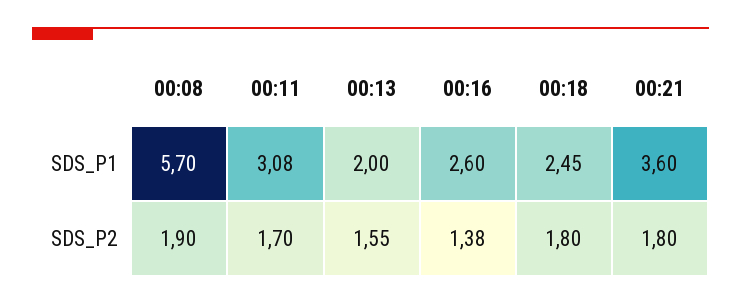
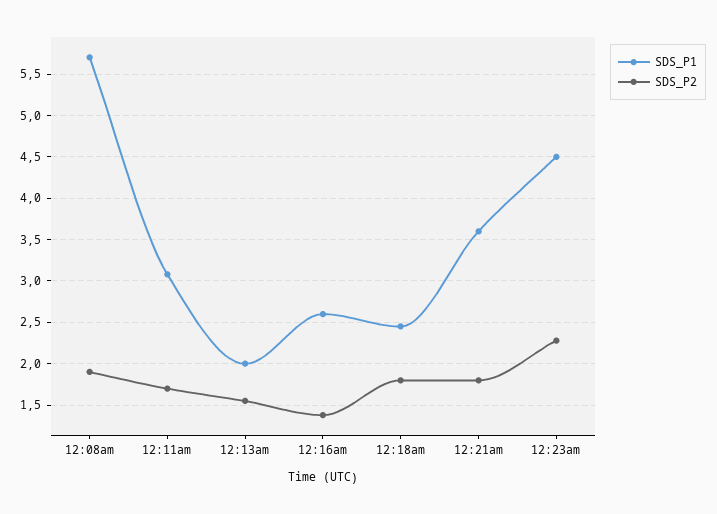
SDS_P1, 12:23am: none -> 4.5
SDS_P2, 12:23am: none -> 2.3

